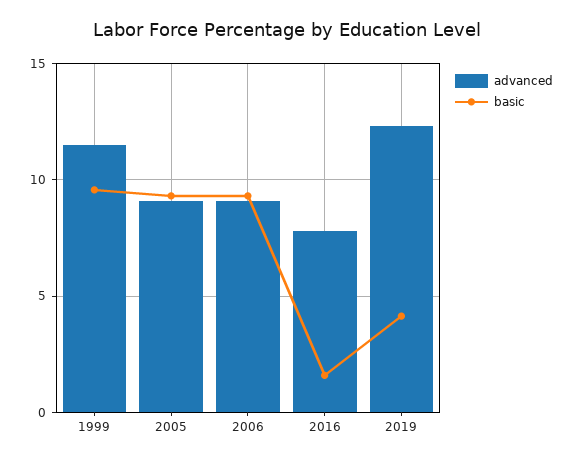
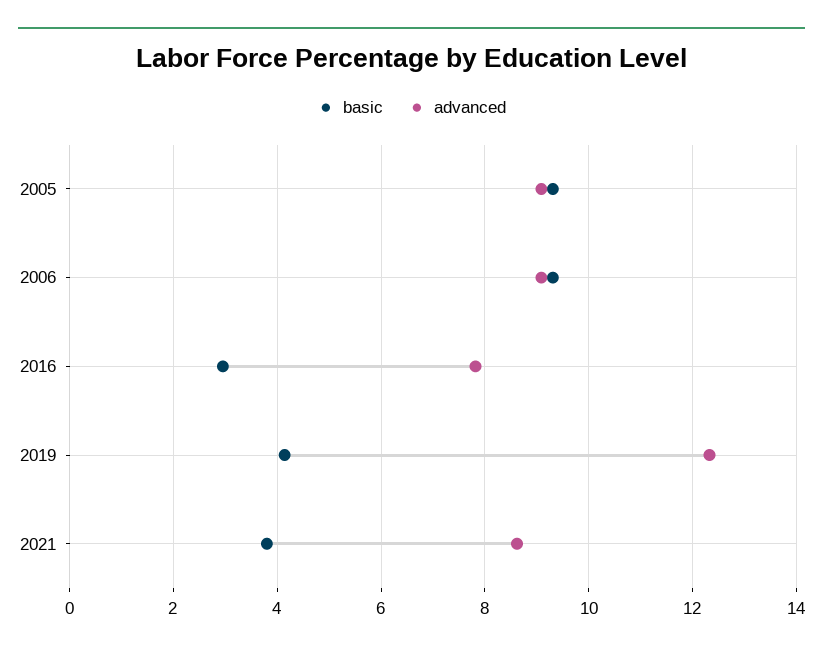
advanced, 1999: 11.5 -> none
basic, 1999: 9.5 -> none
basic, 2016: 1.5 -> 3
basic, 2021: none -> 3.8
advanced, 2021: none -> 8.6

